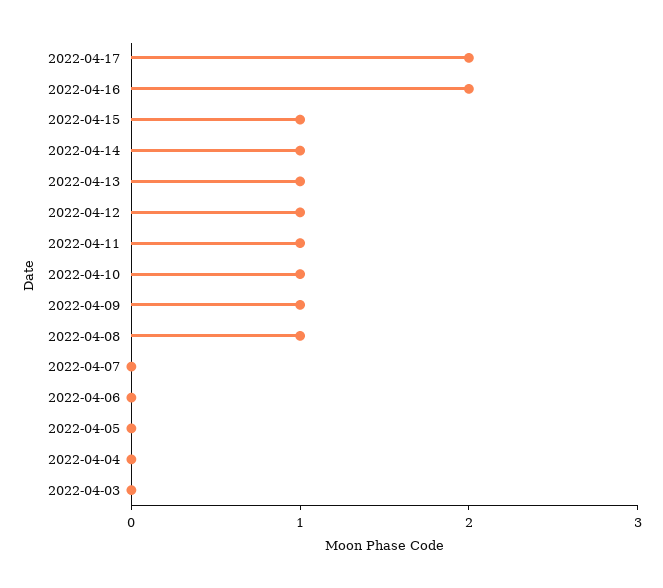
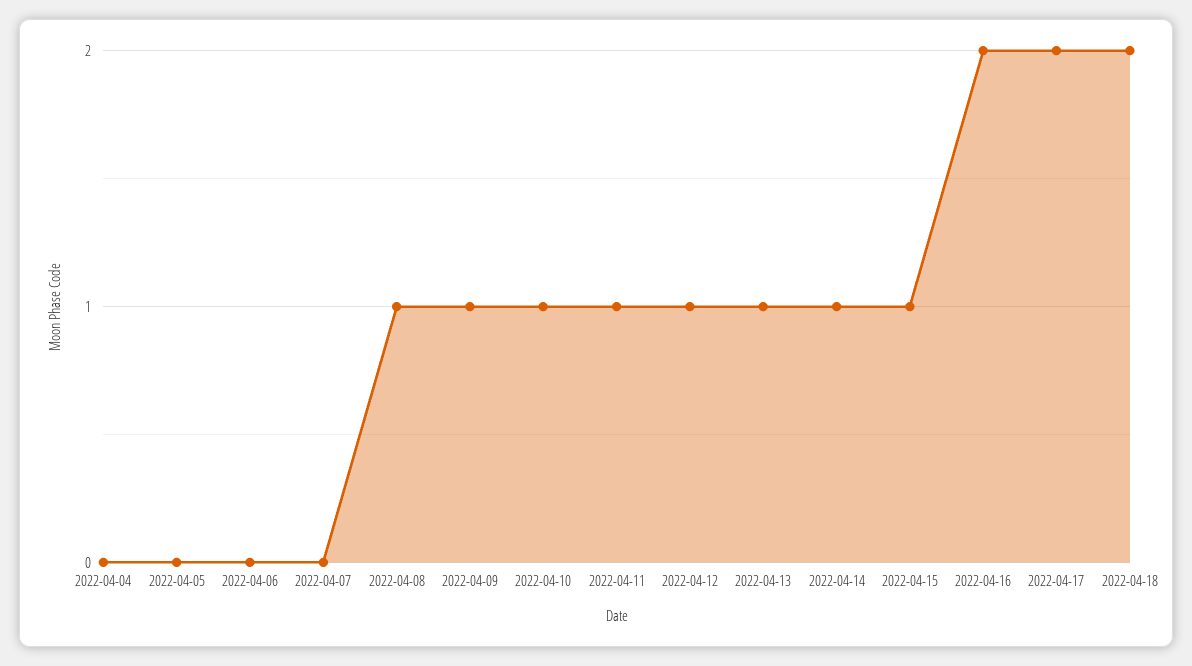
2022-04-03: 0 -> none
2022-04-18: none -> 2

